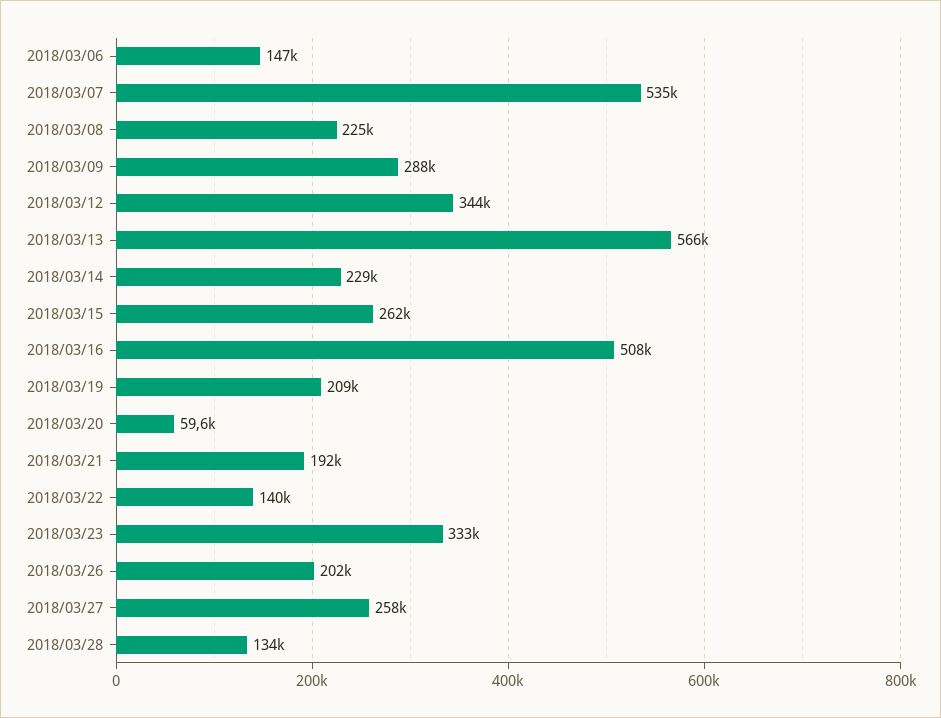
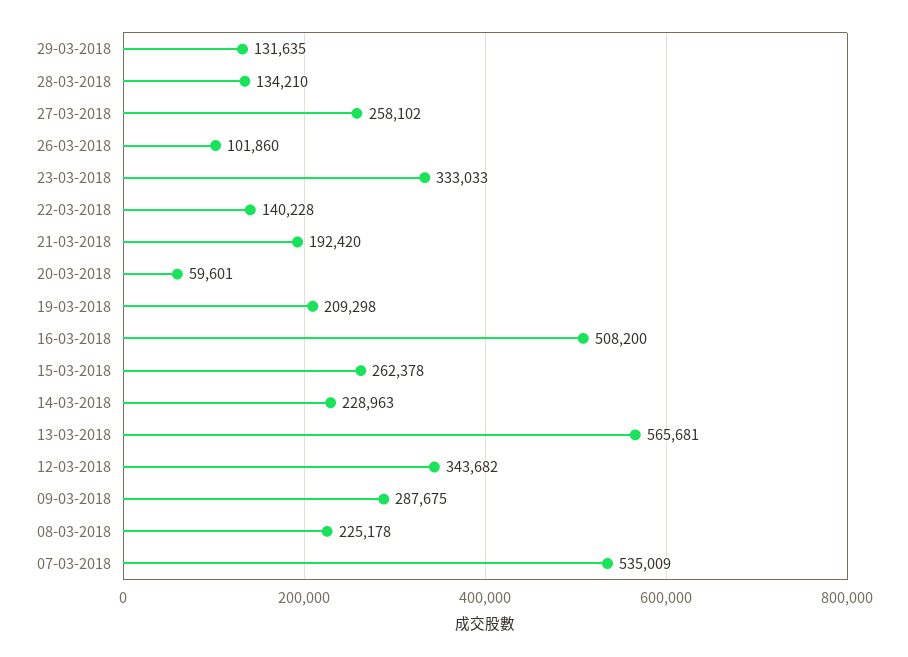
2018/03/06: 147000 -> none
2018/03/26: 202000 -> 101860
29-03-2018: none -> 131635

